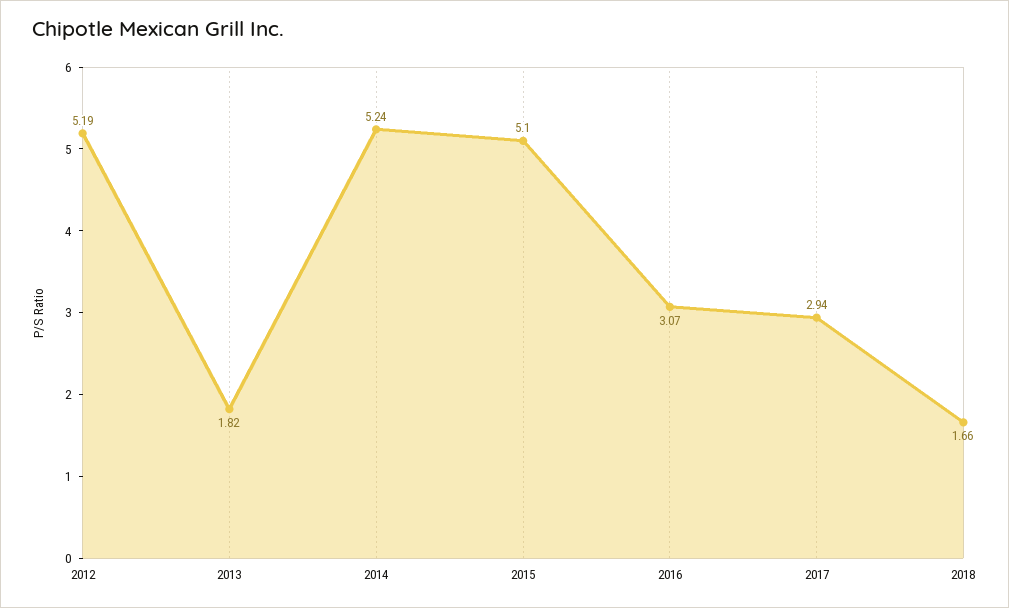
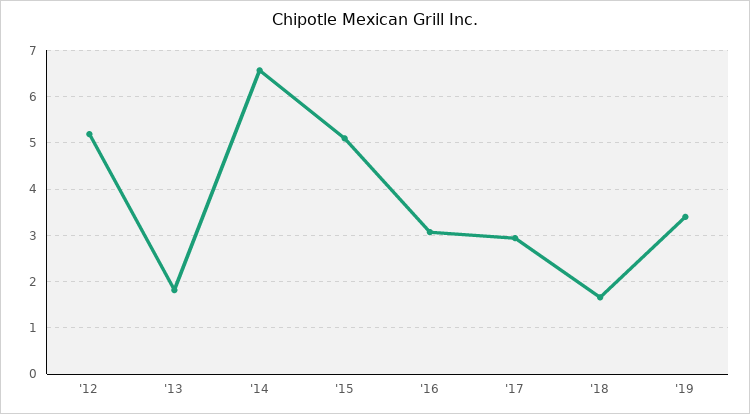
2014: 5.24 -> 6.6
'19: none -> 3.4

